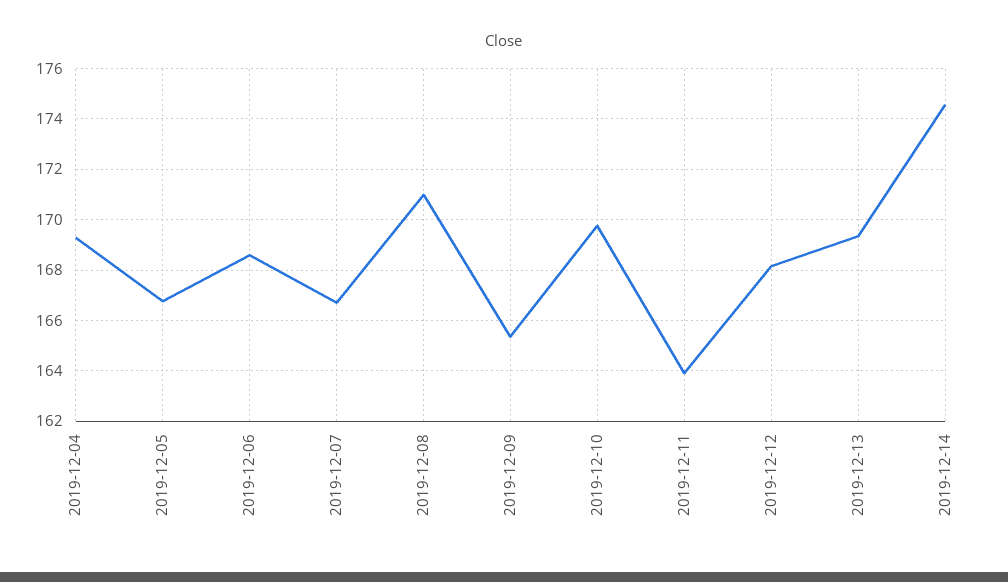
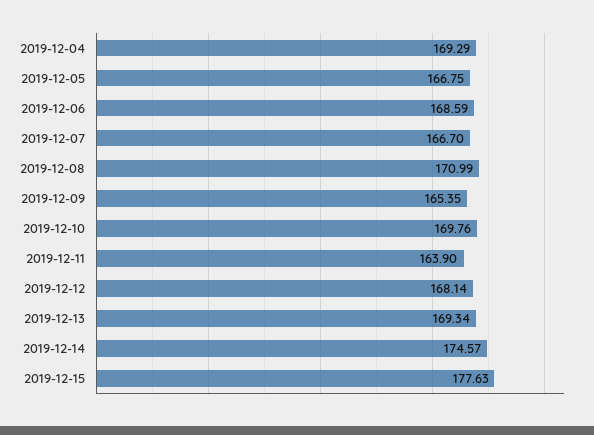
2019-12-15: none -> 177.63

